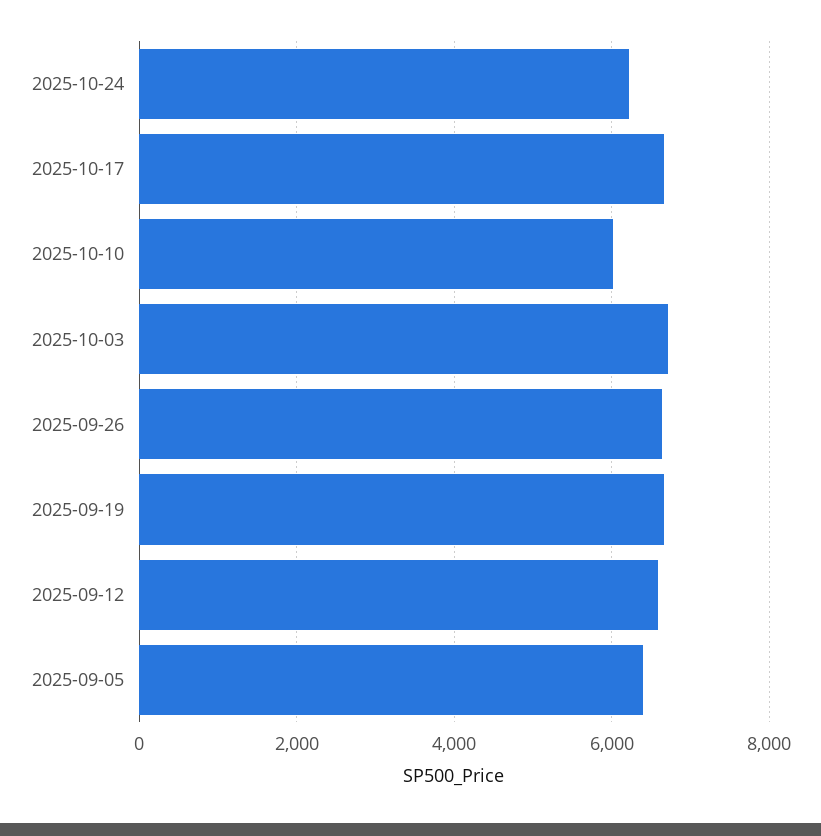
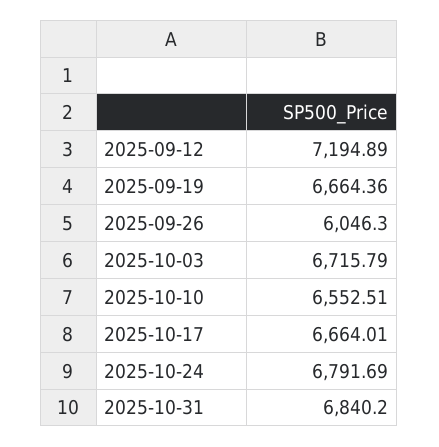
2025-10-24: 6200 -> 6791.69
2025-10-10: 6000 -> 6552.51
2025-09-26: 6600 -> 6046.3
2025-09-12: 6600 -> 7194.89
2025-09-05: 6400 -> none
2025-10-31: none -> 6840.2

